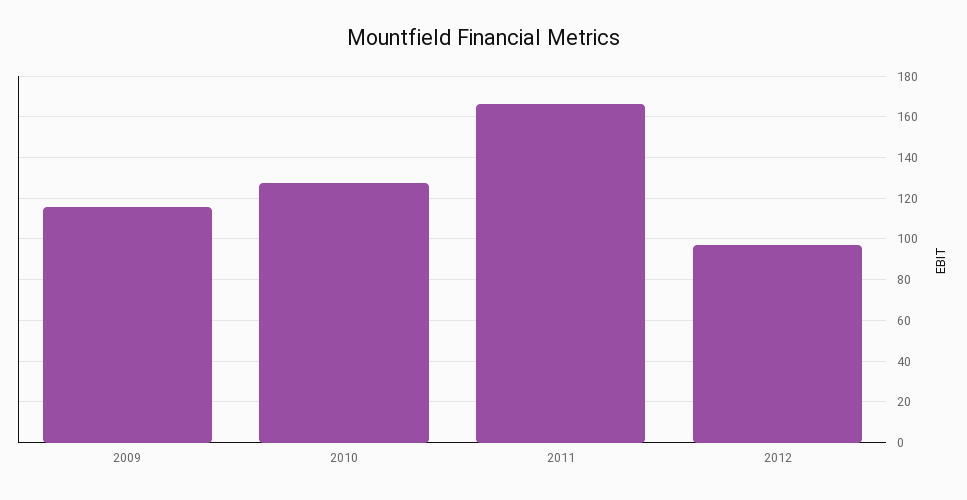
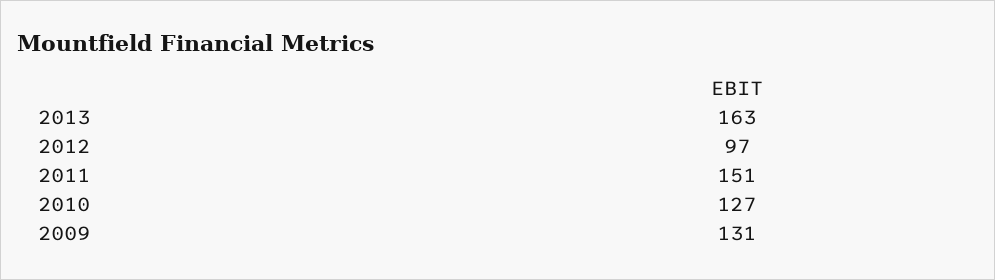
2009: 115 -> 131
2011: 165 -> 151
2013: none -> 163

